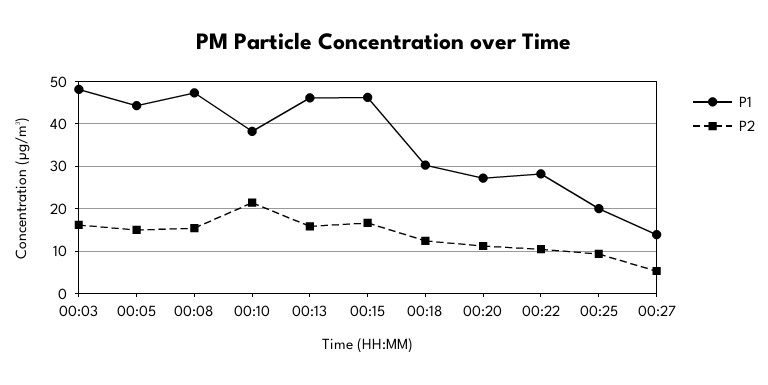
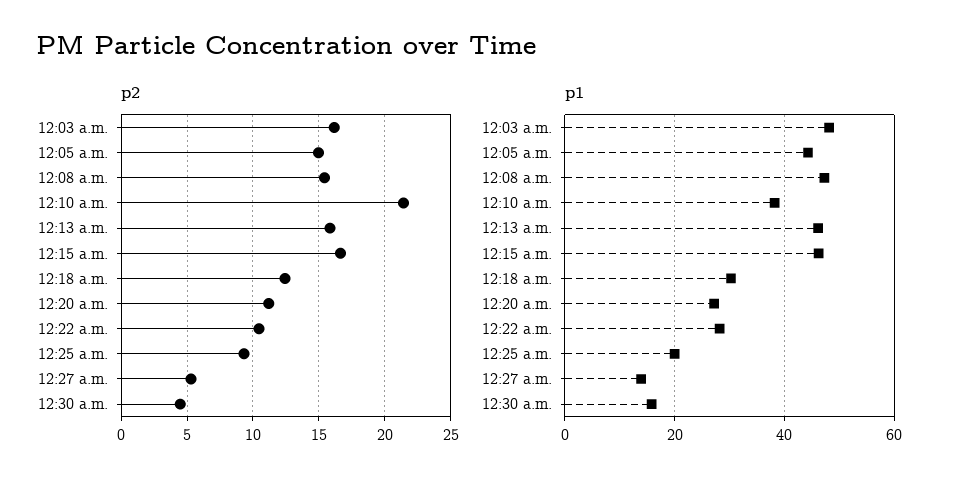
P2, 12:30 a.m.: none -> 4.5
P1, 12:30 a.m.: none -> 16

